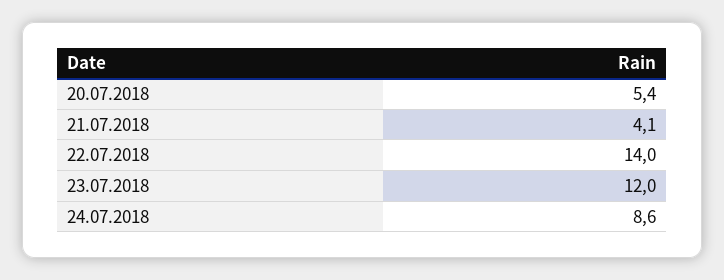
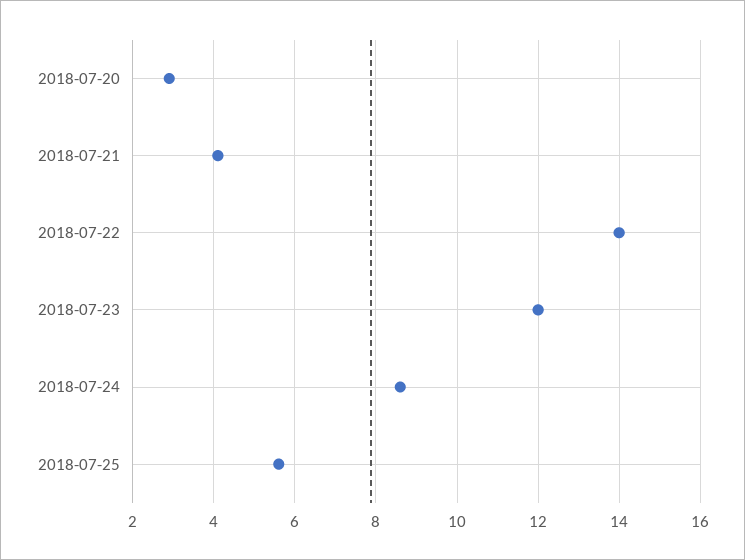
20.07.2018: 5.4 -> 3
2018-07-25: none -> 5.5

